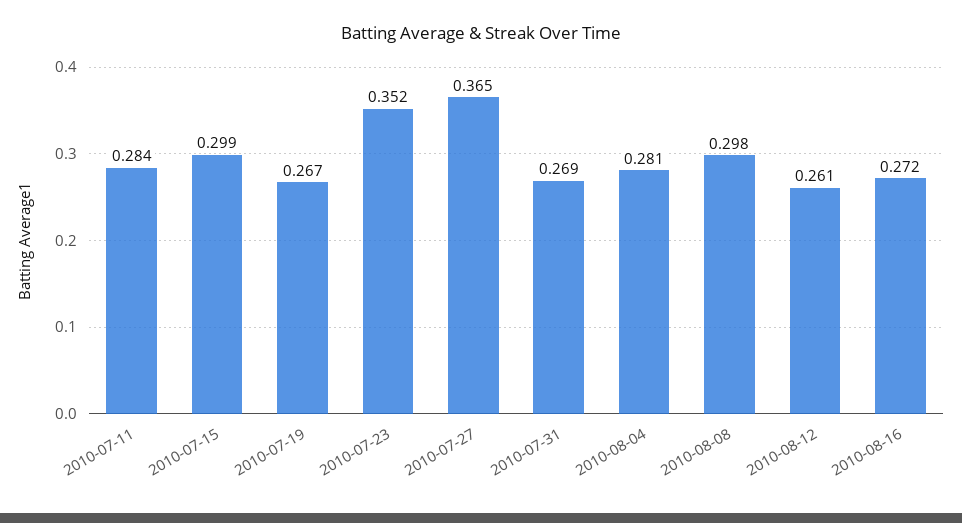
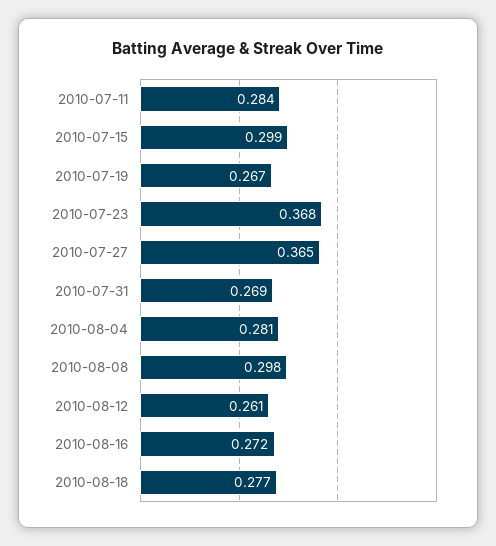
2010-07-23: 0.352 -> 0.368
2010-08-18: none -> 0.277

